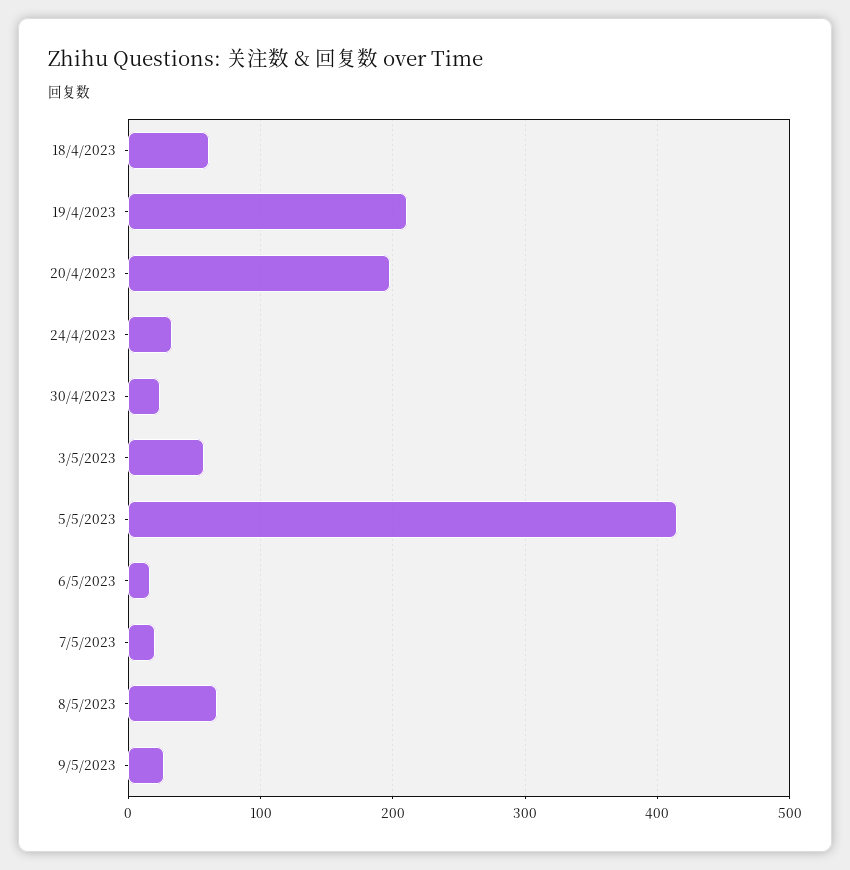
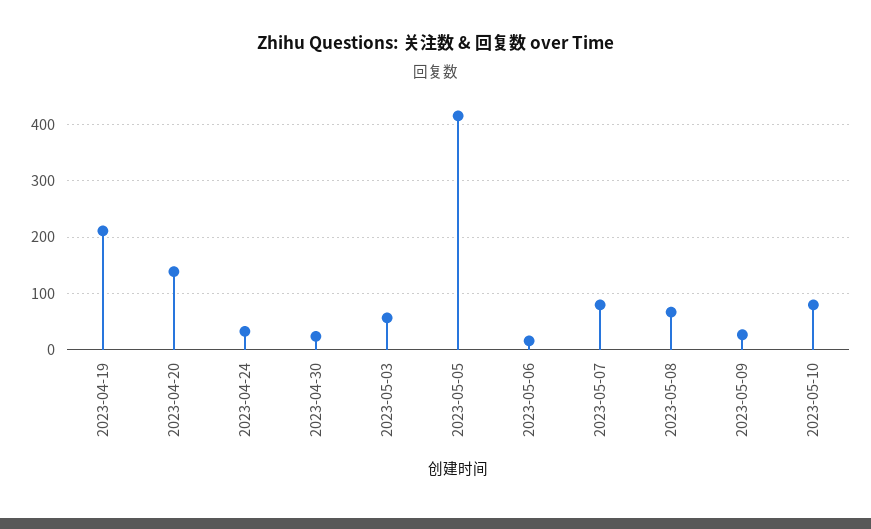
18/4/2023: 60 -> none
20/4/2023: 200 -> 140
7/5/2023: 20 -> 80
2023-05-10: none -> 80

